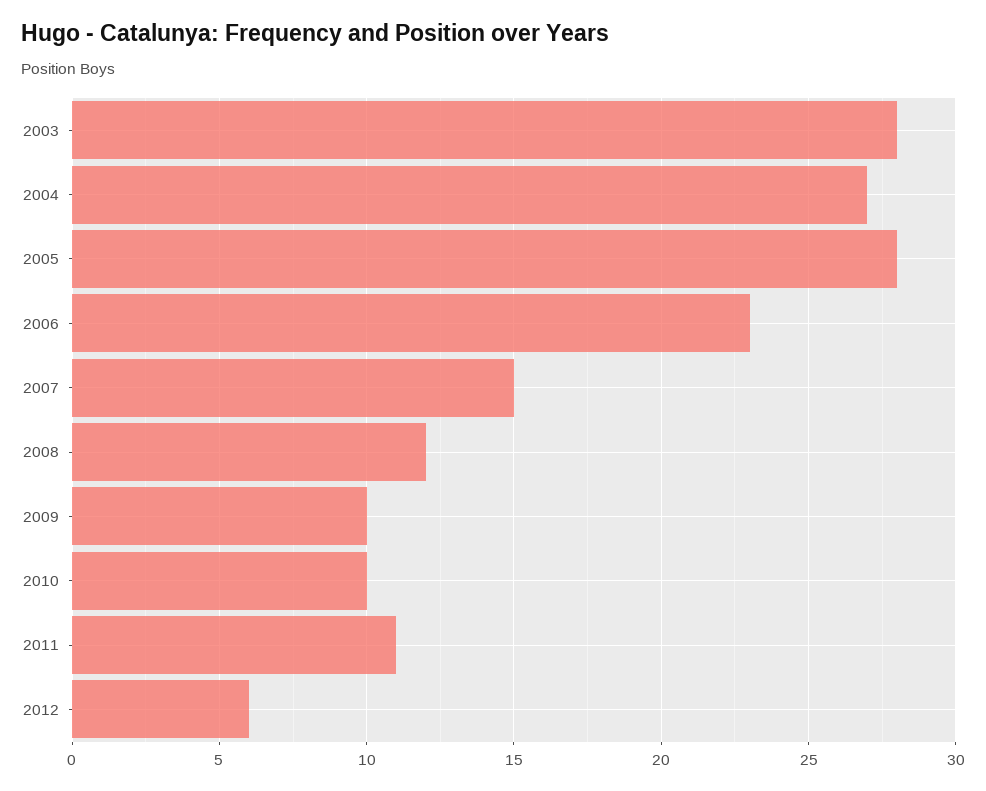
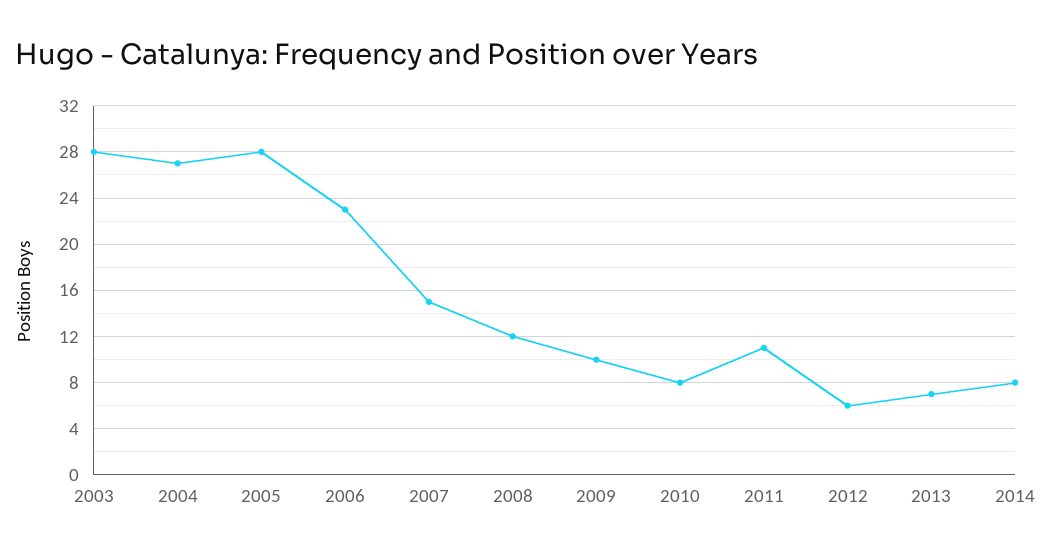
2010: 10 -> 8
2013: none -> 7
2014: none -> 8

